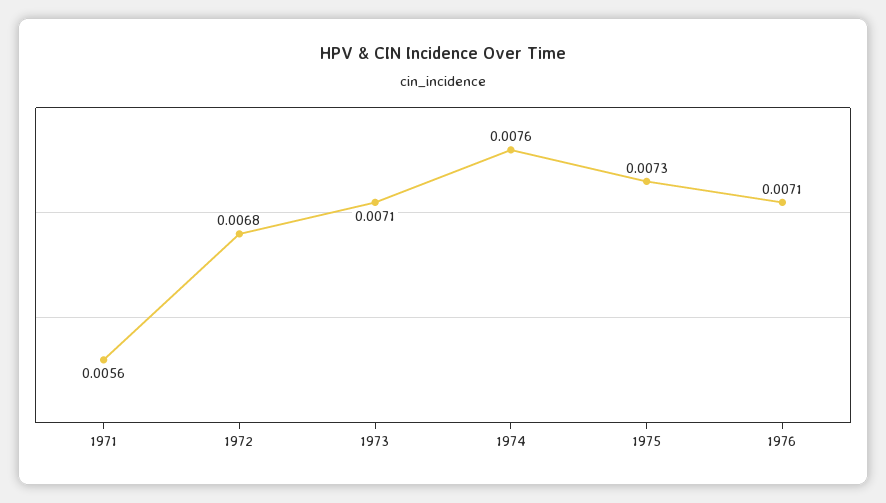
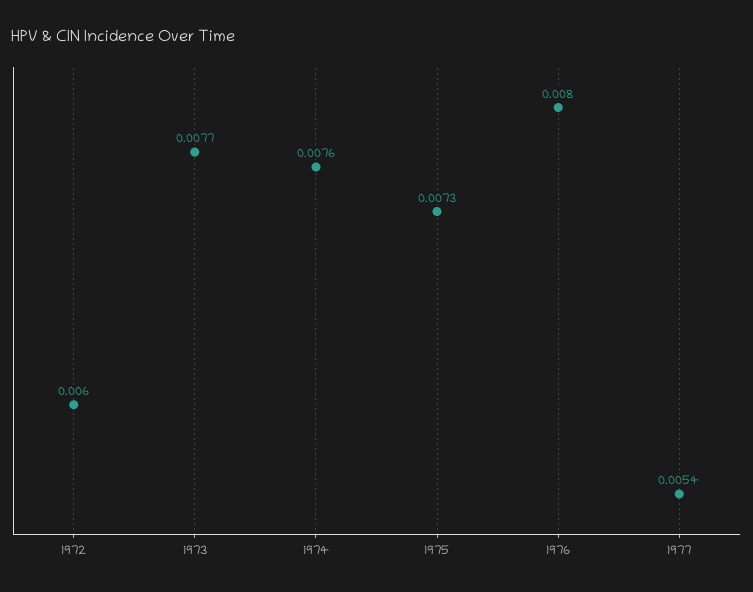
1971: 0.0056 -> none
1972: 0.0068 -> 0.006
1973: 0.0071 -> 0.0077
1976: 0.0071 -> 0.008
1977: none -> 0.0054

